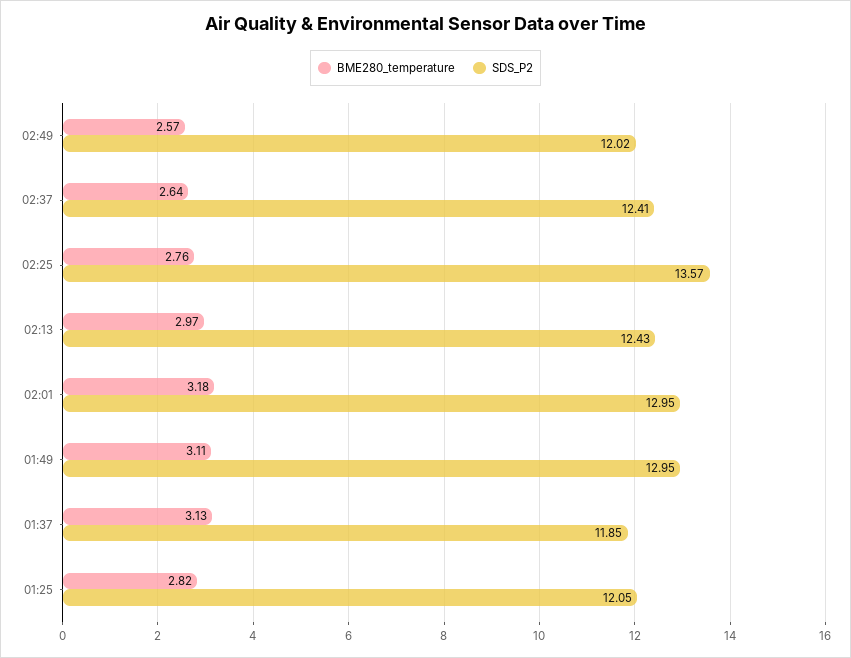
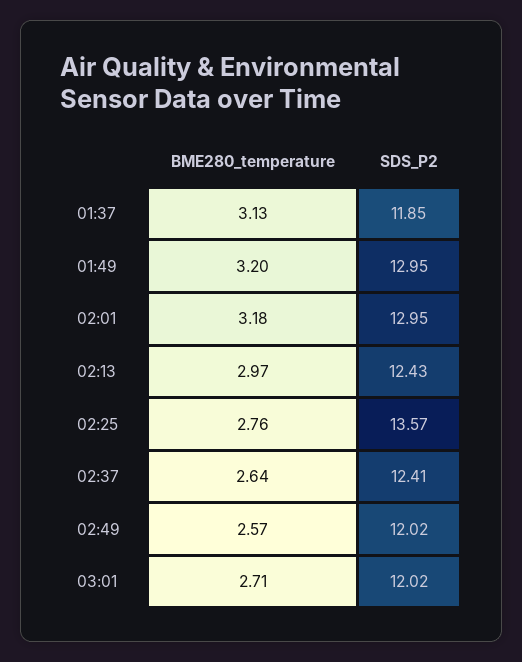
BME280_temperature, 01:49: 3.11 -> 3.2
BME280_temperature, 01:25: 2.82 -> none
SDS_P2, 01:25: 12.05 -> none
BME280_temperature, 03:01: none -> 2.71
SDS_P2, 03:01: none -> 12.02

